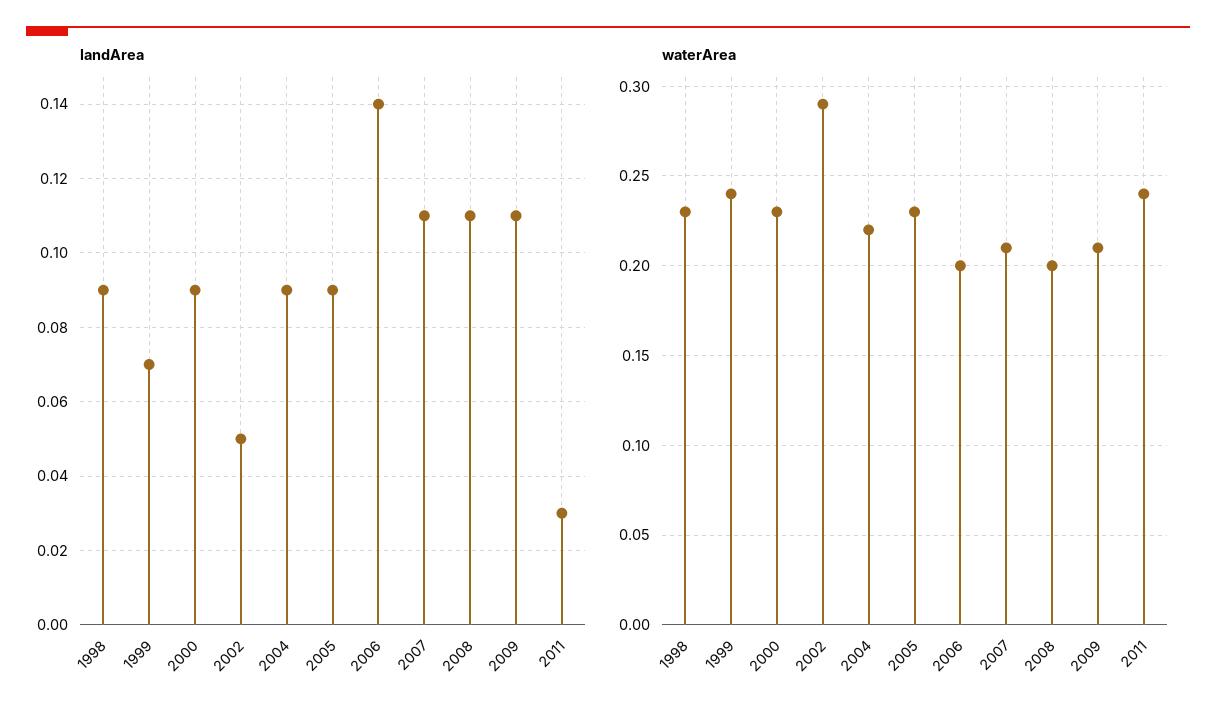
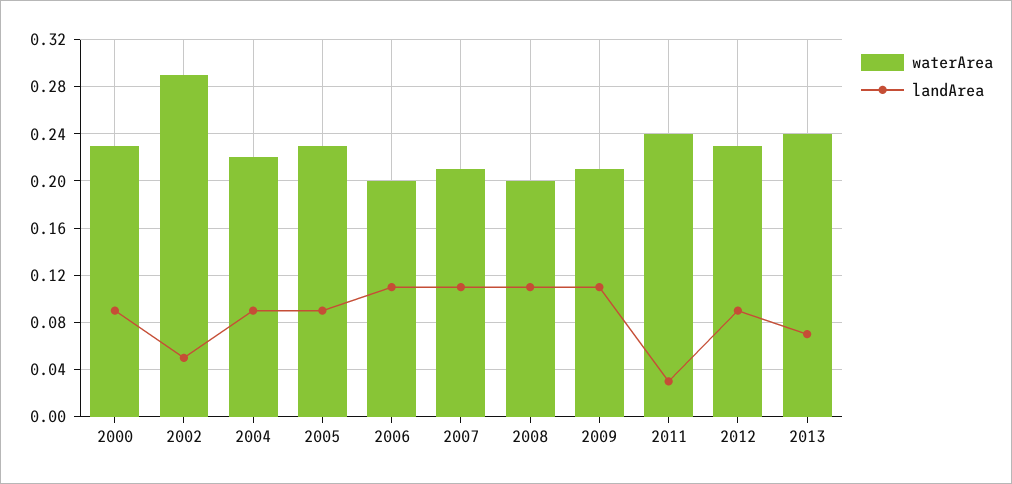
landArea, 1998: 0.09 -> none
landArea, 1999: 0.07 -> none
landArea, 2006: 0.14 -> 0.11
waterArea, 1998: 0.23 -> none
waterArea, 1999: 0.24 -> none
waterArea, 2012: none -> 0.23
landArea, 2012: none -> 0.09
waterArea, 2013: none -> 0.24
landArea, 2013: none -> 0.07

